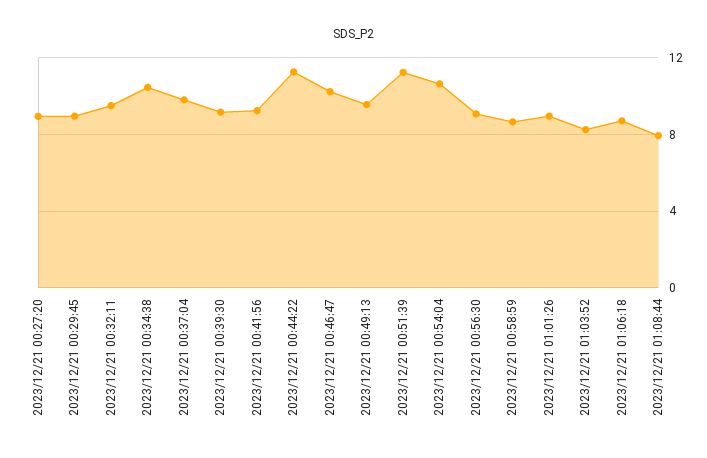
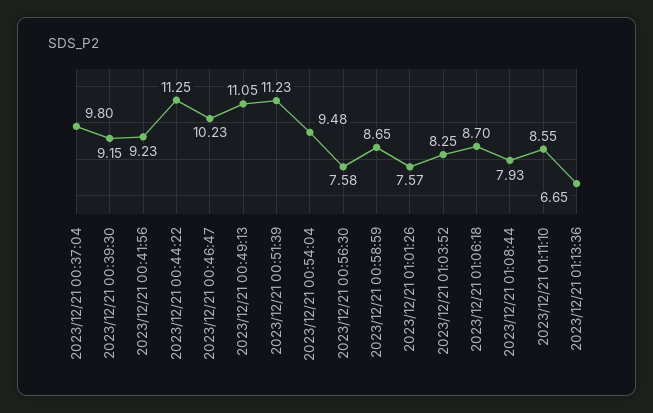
2023/12/21 00:27:20: 9 -> none
2023/12/21 00:29:45: 9 -> none
2023/12/21 00:32:11: 9.5 -> none
2023/12/21 00:34:38: 10.5 -> none
2023/12/21 00:49:13: 9.5 -> 11.05
2023/12/21 00:54:04: 10.5 -> 9.48
2023/12/21 00:56:30: 9 -> 7.58
2023/12/21 01:01:26: 9 -> 7.57
2023/12/21 01:11:10: none -> 8.55
2023/12/21 01:13:36: none -> 6.65

